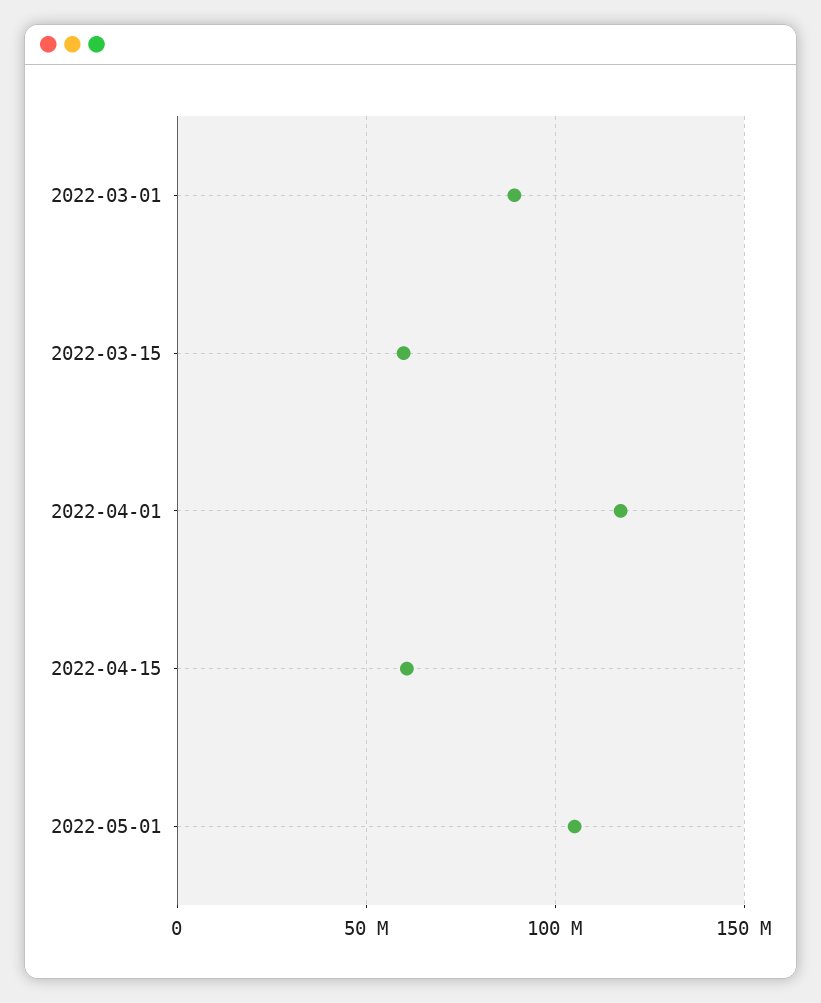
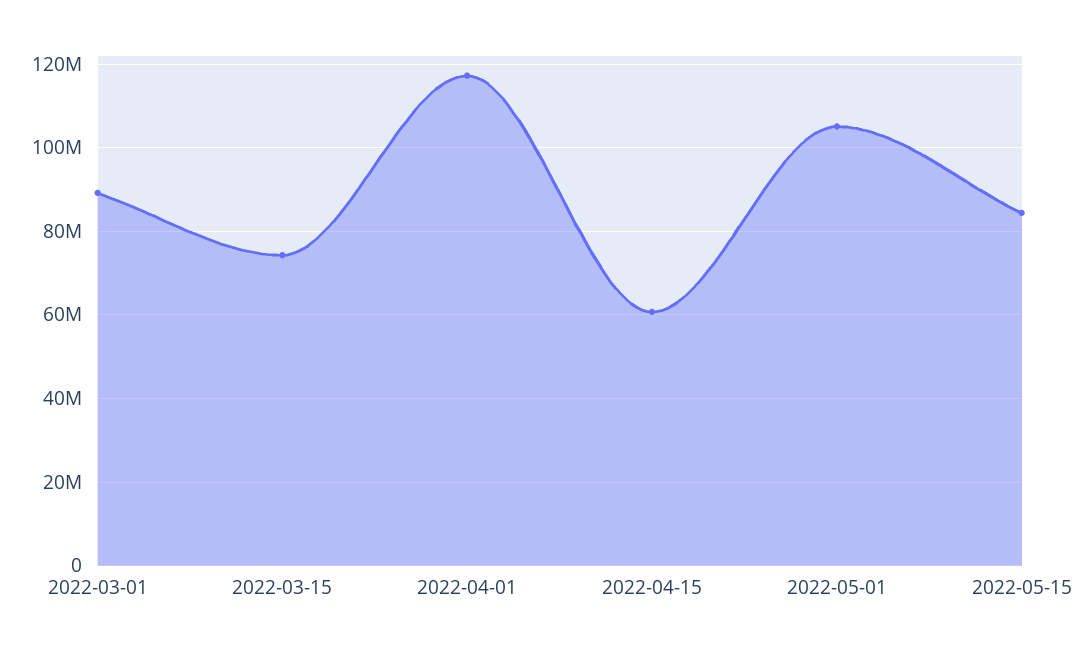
2022-03-15: 60000000 -> 74000000
2022-05-15: none -> 84000000

